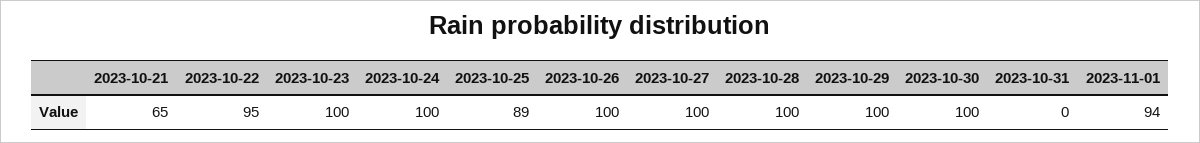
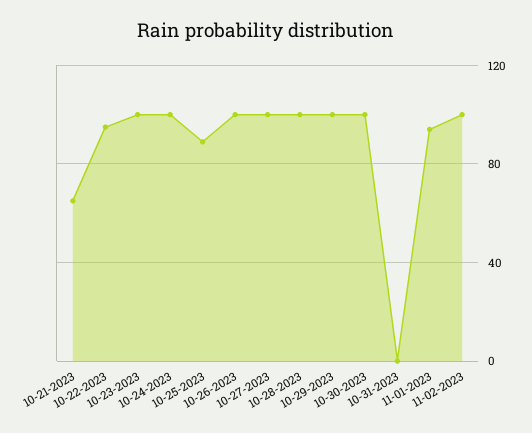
11-02-2023: none -> 100

